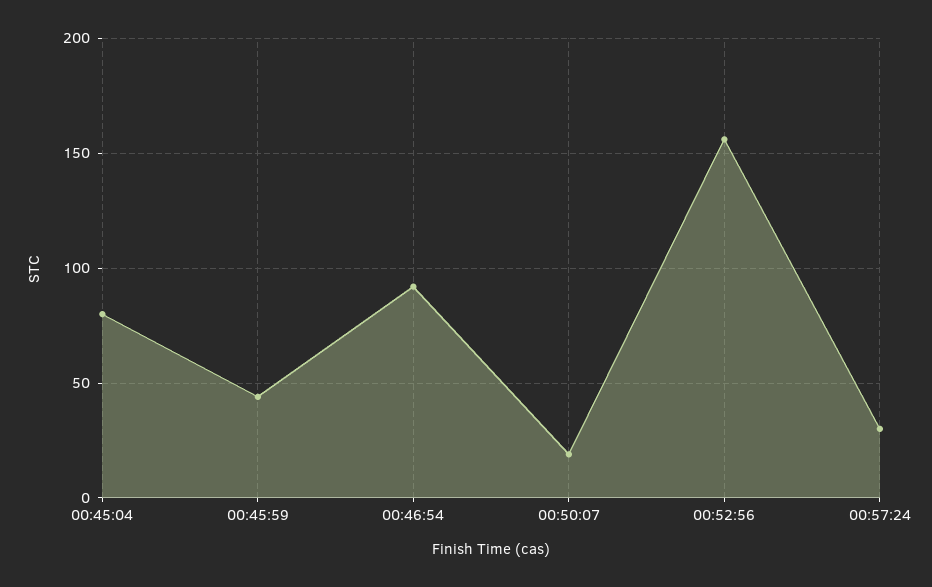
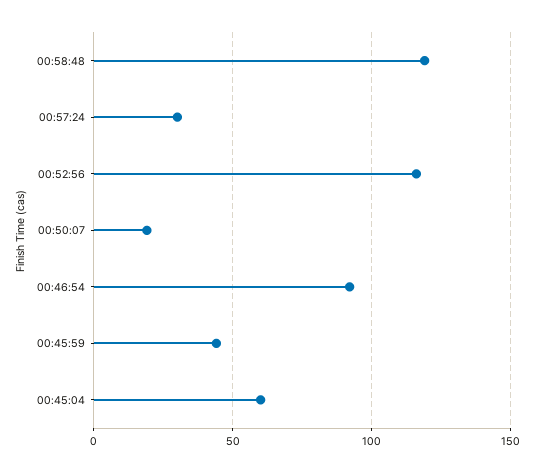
00:45:04: 80 -> 60
00:52:56: 155 -> 115
00:58:48: none -> 120

